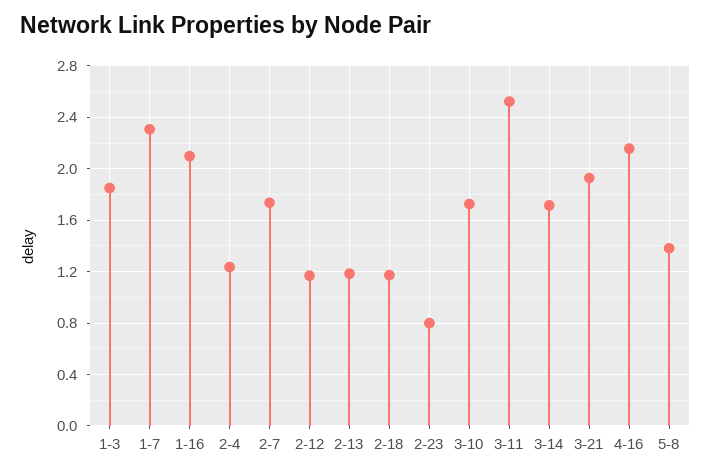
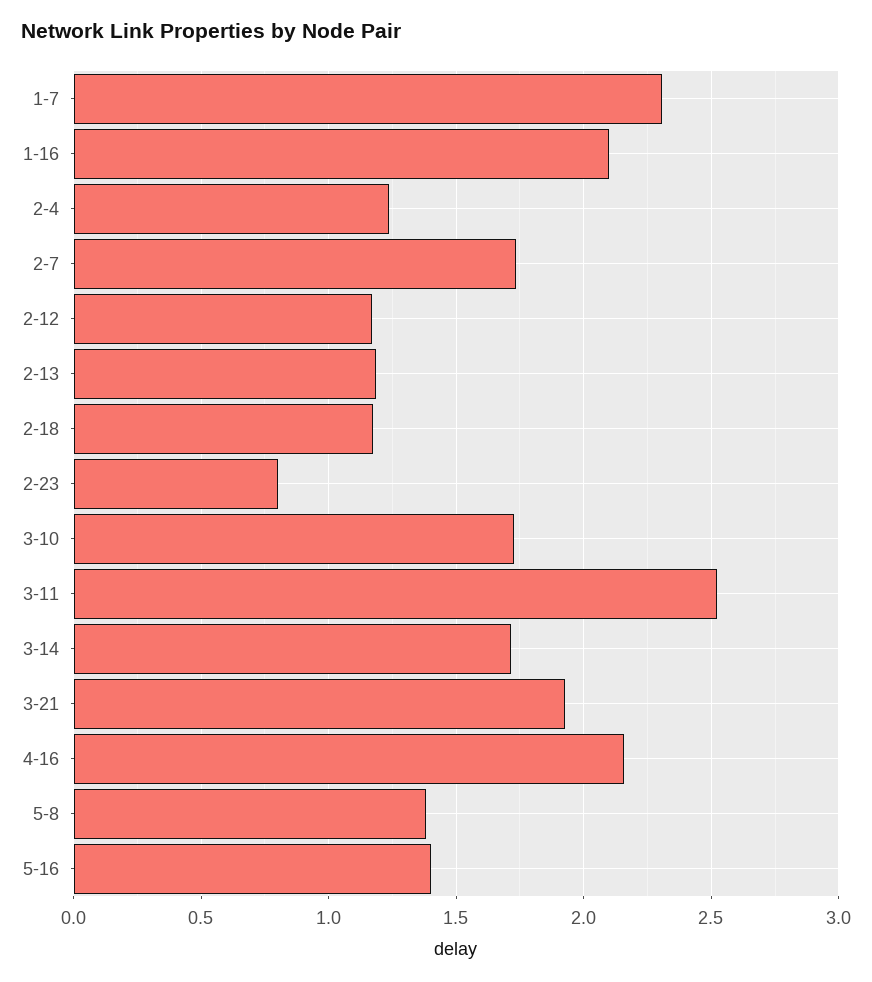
1-3: 1.85 -> none
5-16: none -> 1.4

